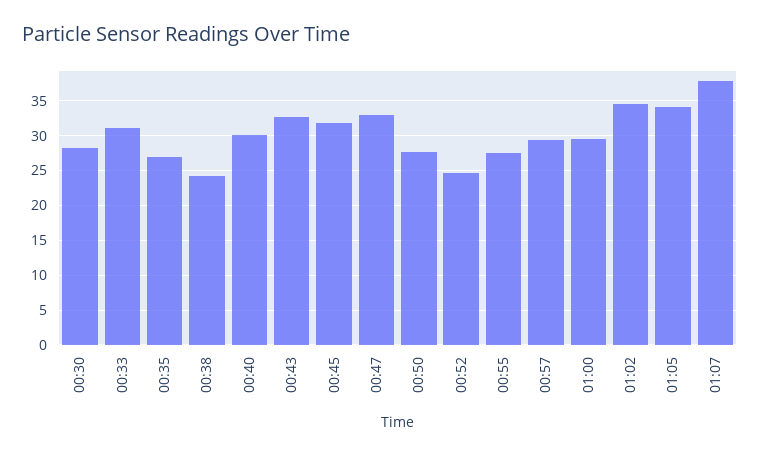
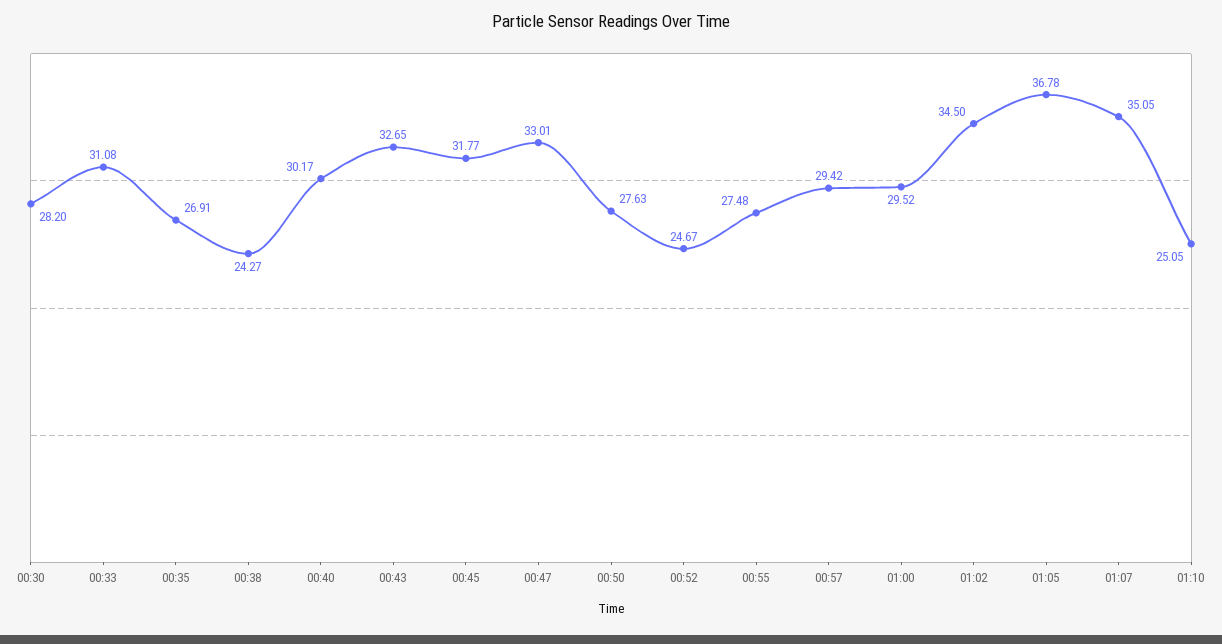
01:05: 34 -> 36.78
01:07: 38 -> 35.05
01:10: none -> 25.05

